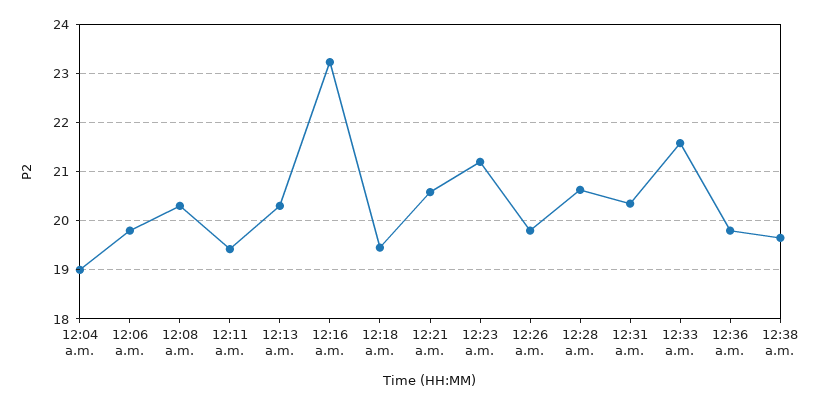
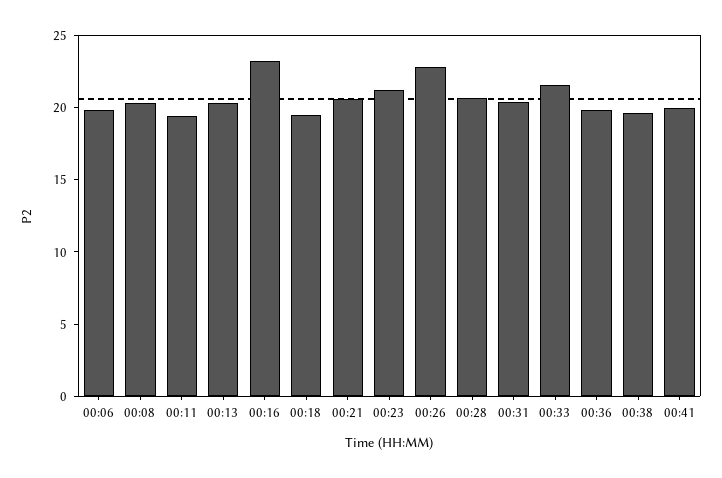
12:04 a.m.: 19 -> none
12:26 a.m.: 19.8 -> 23
00:41: none -> 20

